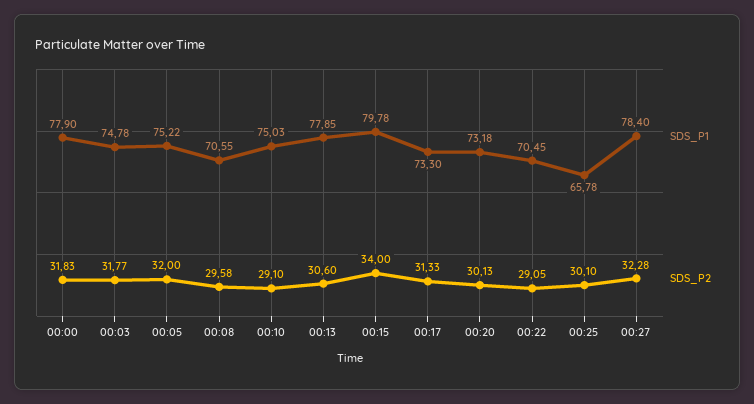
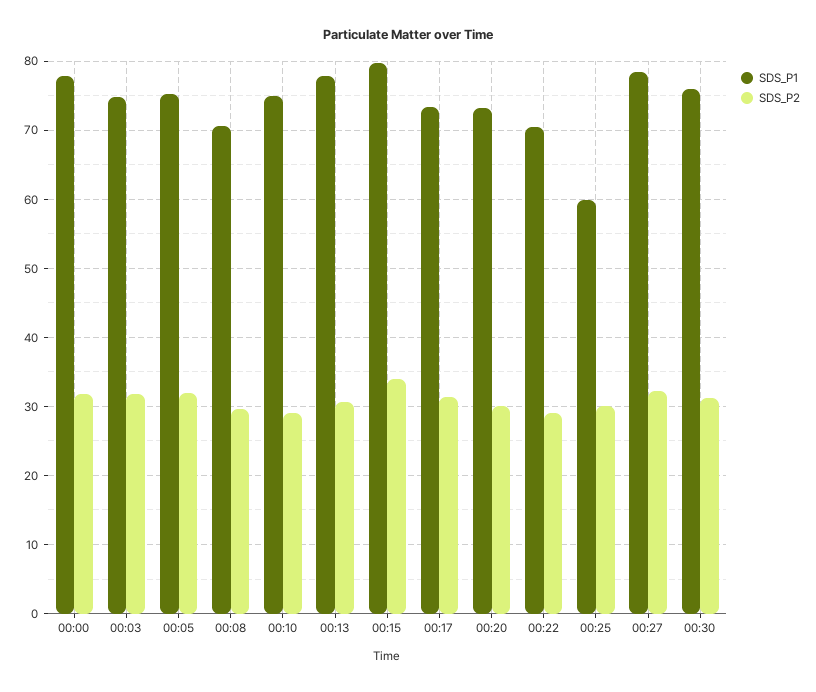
SDS_P1, 00:25: 65.78 -> 60
SDS_P1, 00:30: none -> 76
SDS_P2, 00:30: none -> 31

